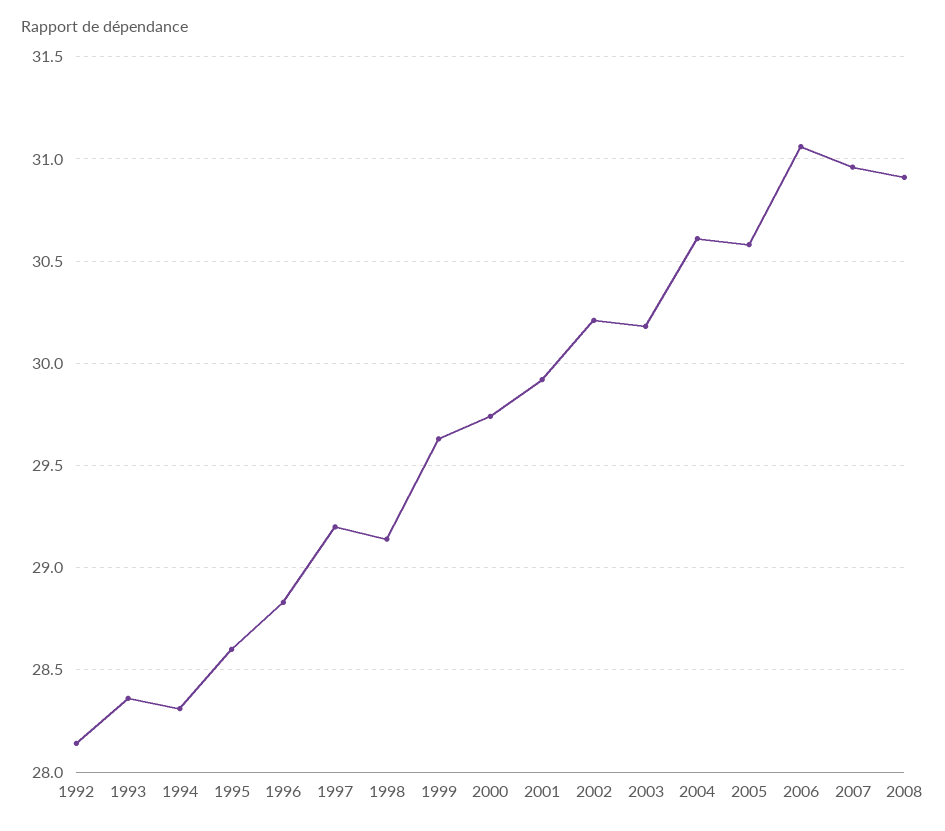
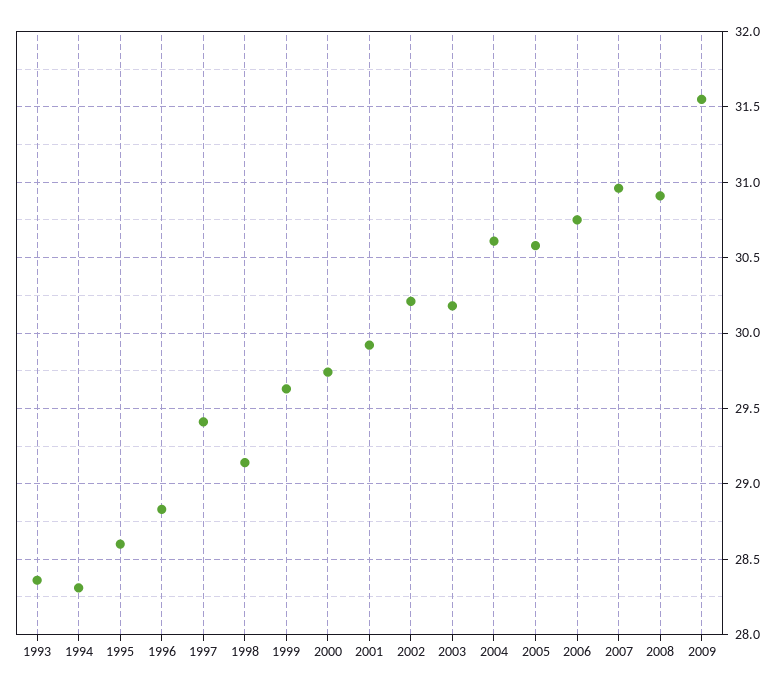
1992: 28.15 -> none
1997: 29.2 -> 29.4
2006: 31.05 -> 30.75
2009: none -> 31.55

